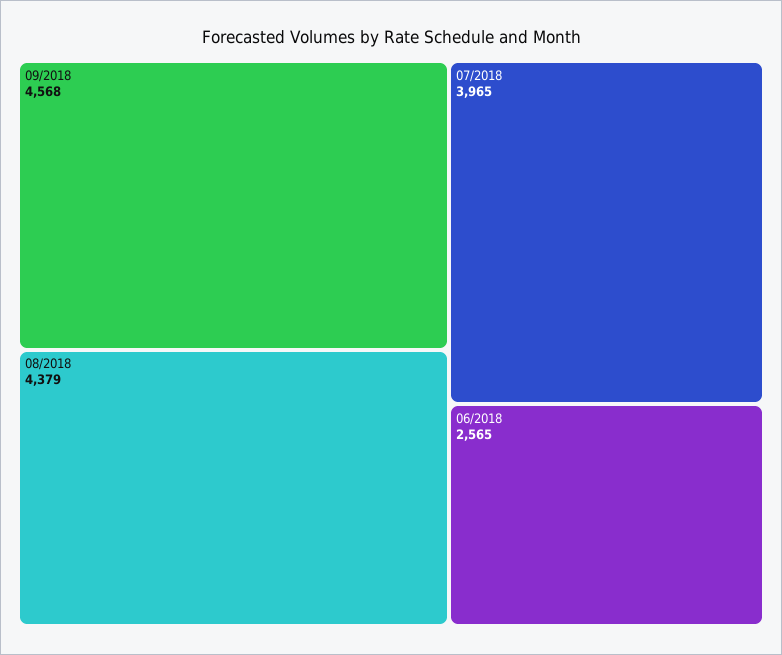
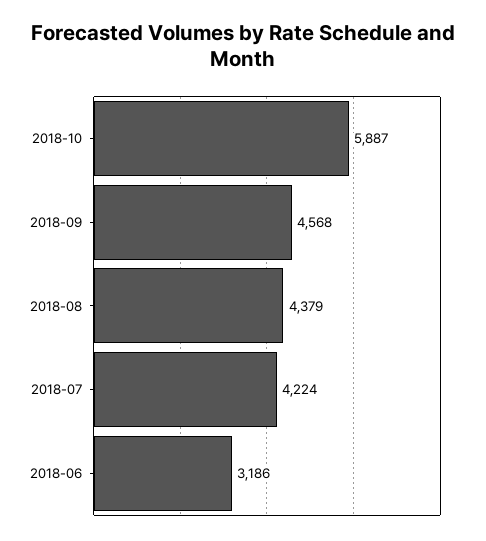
07/2018: 3965 -> 4224
06/2018: 2565 -> 3186
2018-10: none -> 5887

